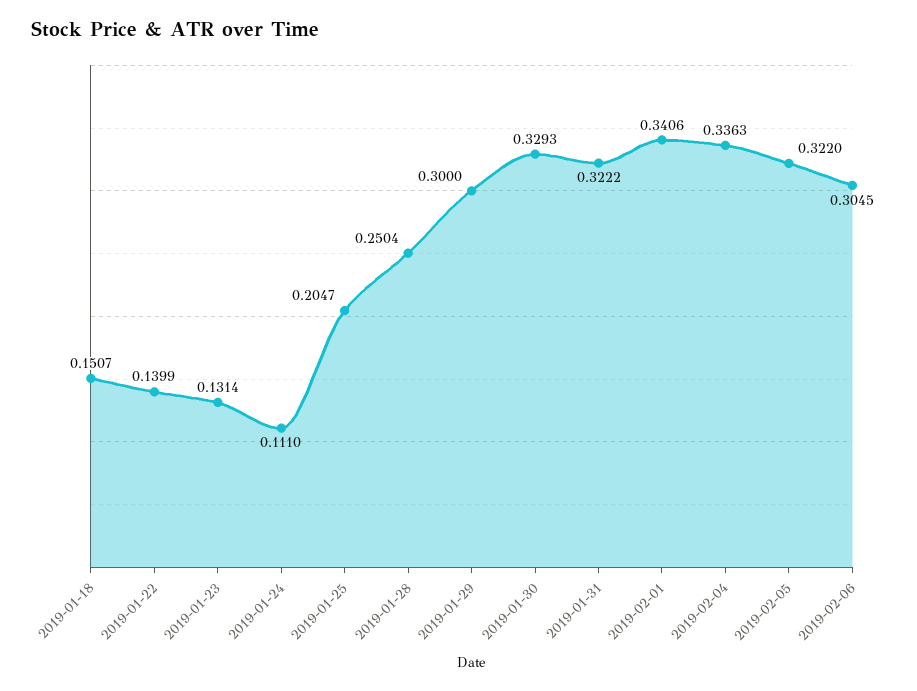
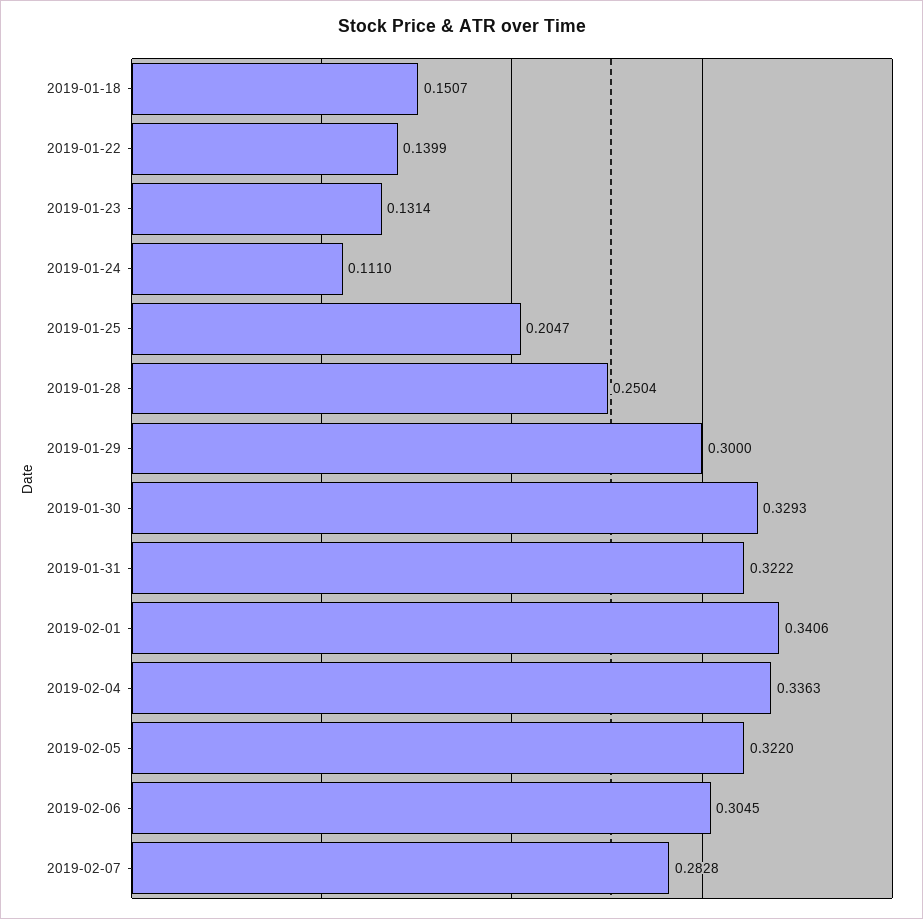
2019-02-07: none -> 0.2828

